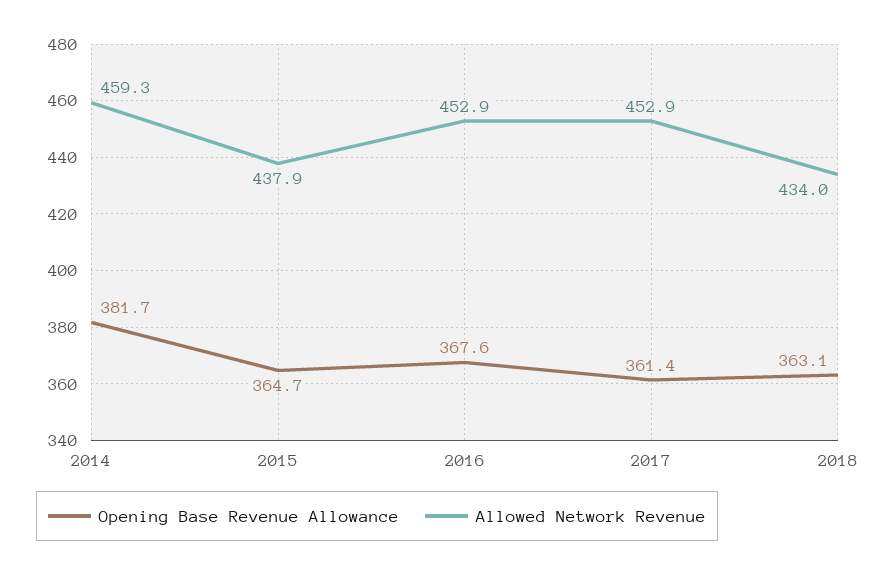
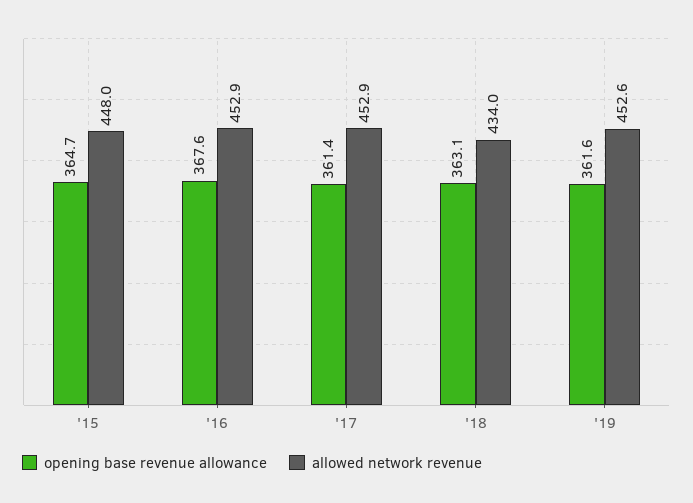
Opening Base Revenue Allowance, 2014: 381.7 -> none
Allowed Network Revenue, 2014: 459.3 -> none
Allowed Network Revenue, 2015: 437.9 -> 448
Opening Base Revenue Allowance, '19: none -> 361.6
Allowed Network Revenue, '19: none -> 452.6

